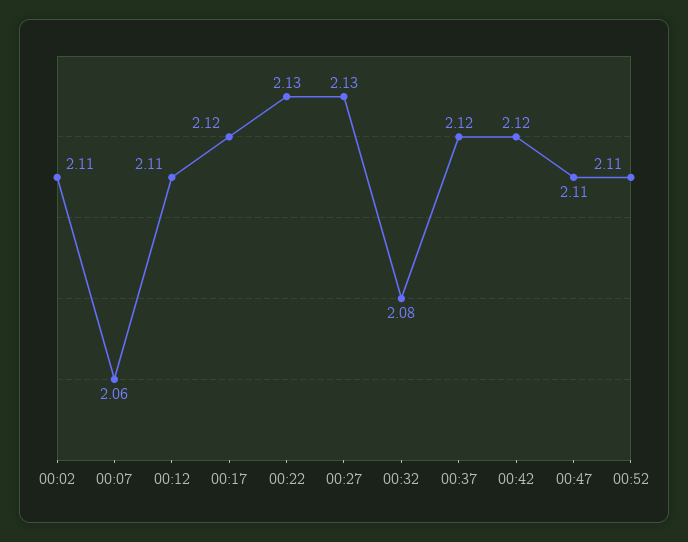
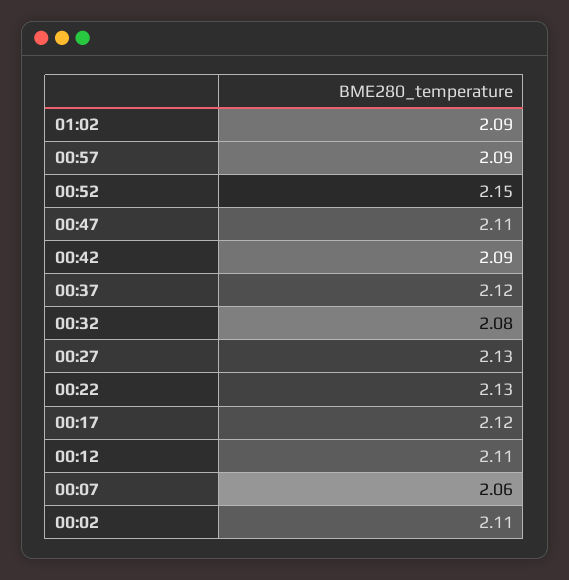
00:42: 2.12 -> 2.09
00:52: 2.11 -> 2.15
01:02: none -> 2.09
00:57: none -> 2.09

